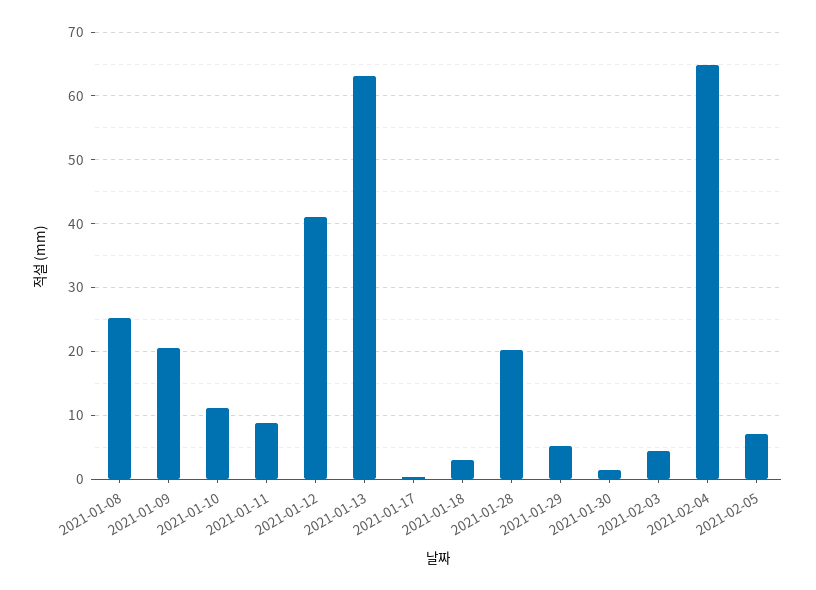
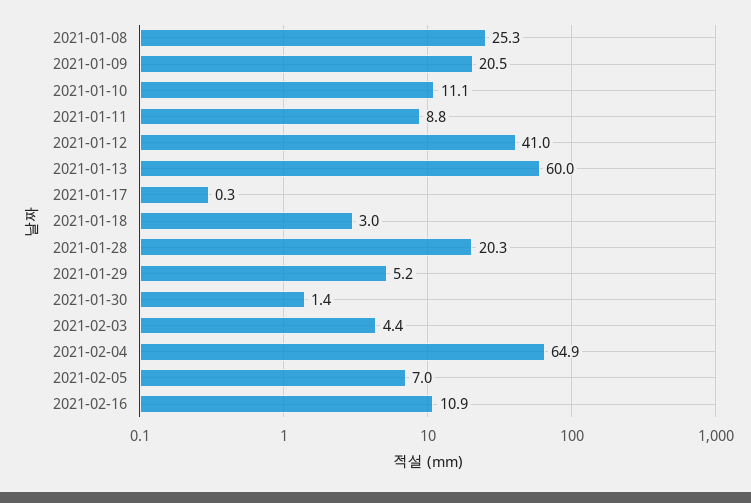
2021-01-13: 63 -> 60
2021-02-16: none -> 10.9

